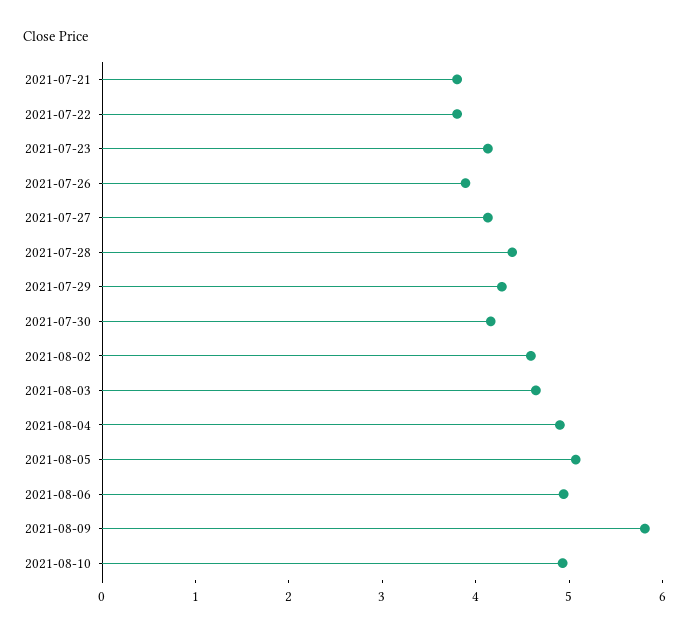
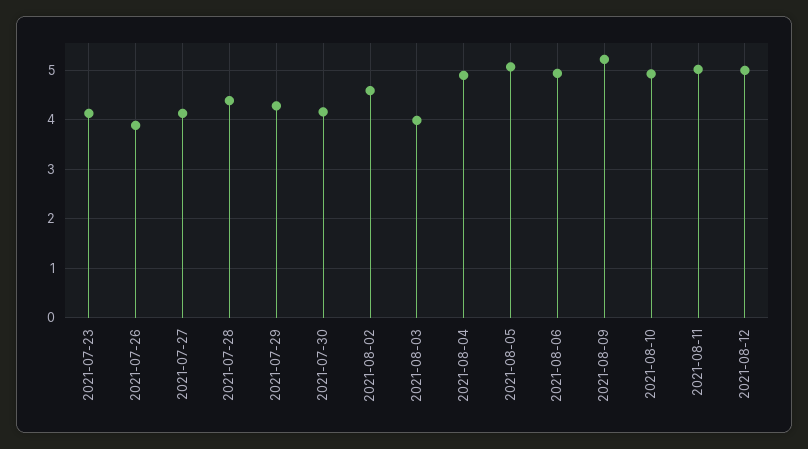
2021-07-21: 3.8 -> none
2021-07-22: 3.8 -> none
2021-08-03: 4.6 -> 4
2021-08-09: 5.8 -> 5.2
2021-08-11: none -> 5
2021-08-12: none -> 5

